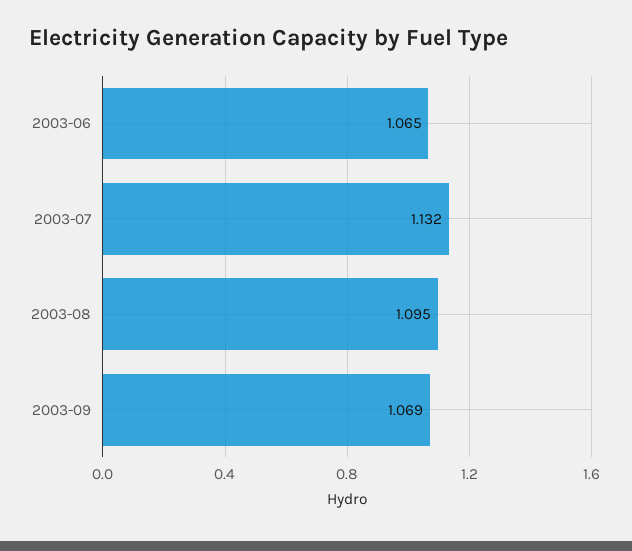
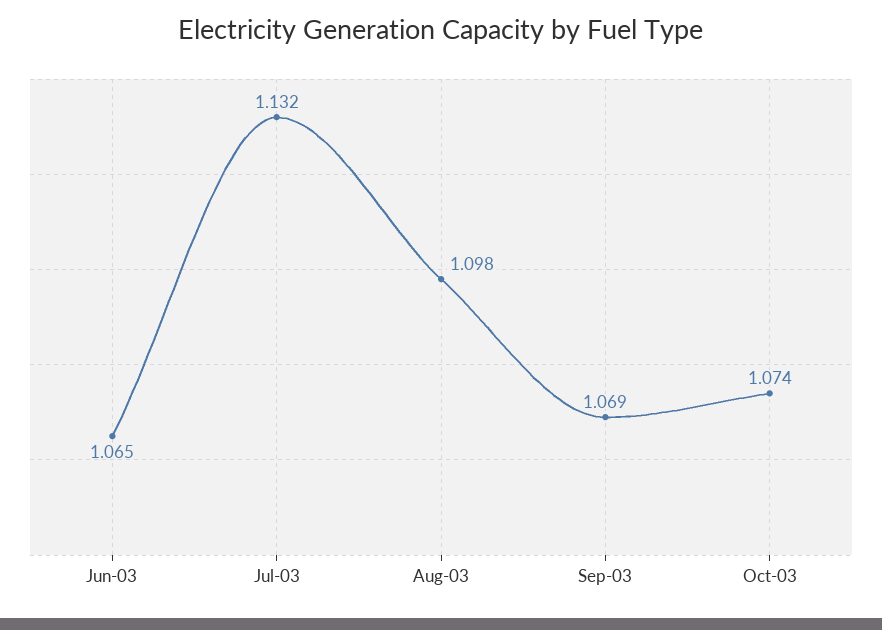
2003-08: 1.095 -> 1.098
Oct-03: none -> 1.074

